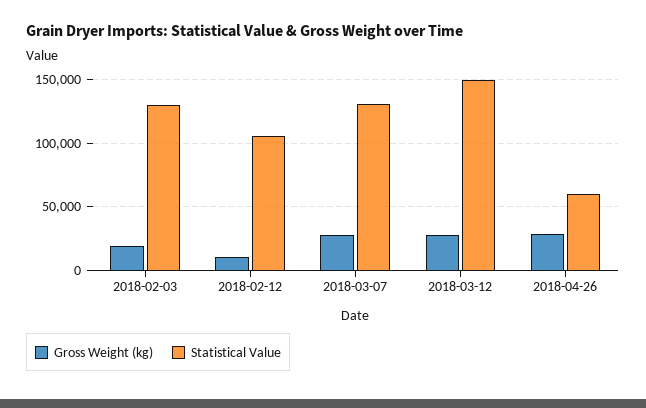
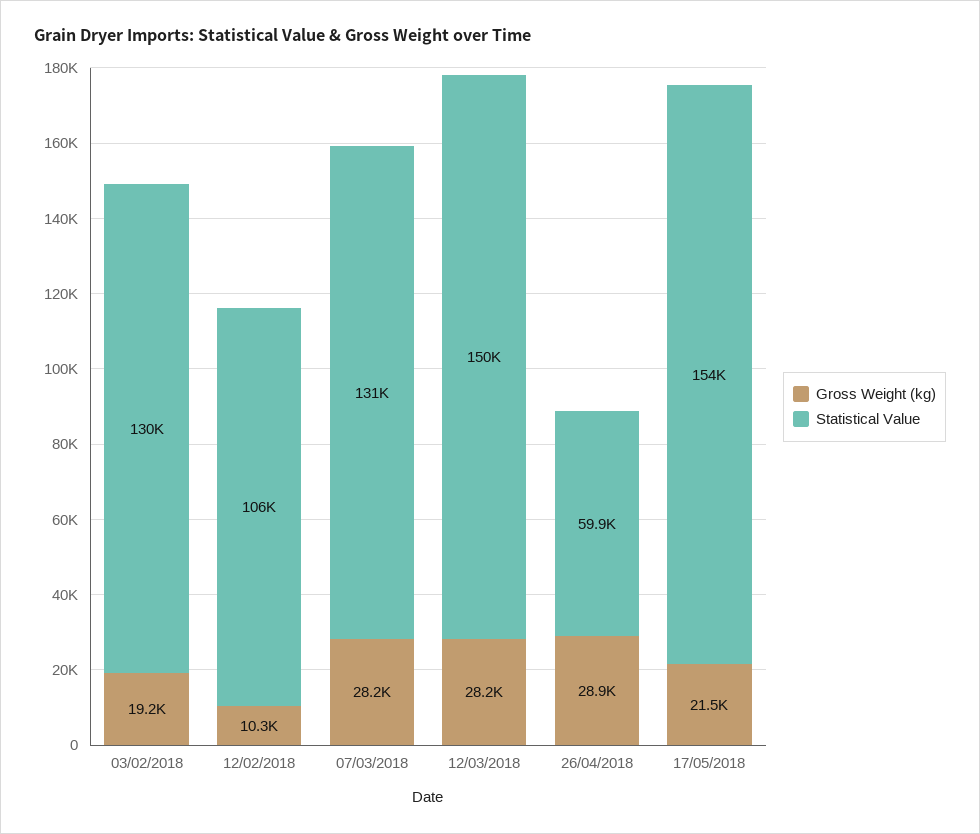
Gross Weight (kg), 17/05/2018: none -> 21500
Statistical Value, 17/05/2018: none -> 154000

